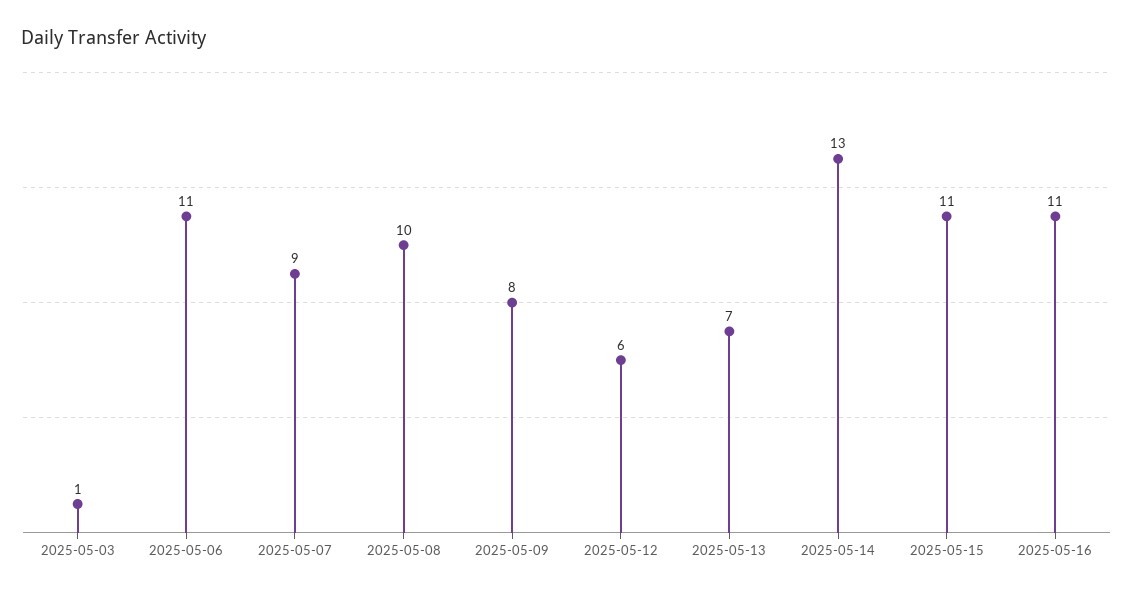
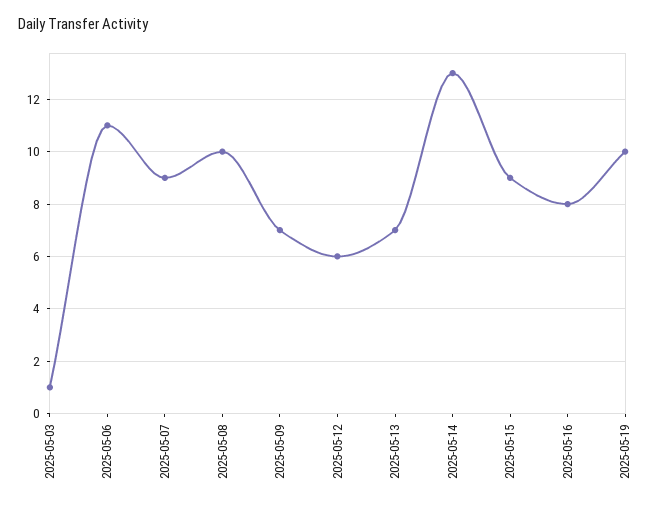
2025-05-09: 8 -> 7
2025-05-15: 11 -> 9
2025-05-16: 11 -> 8
2025-05-19: none -> 10

